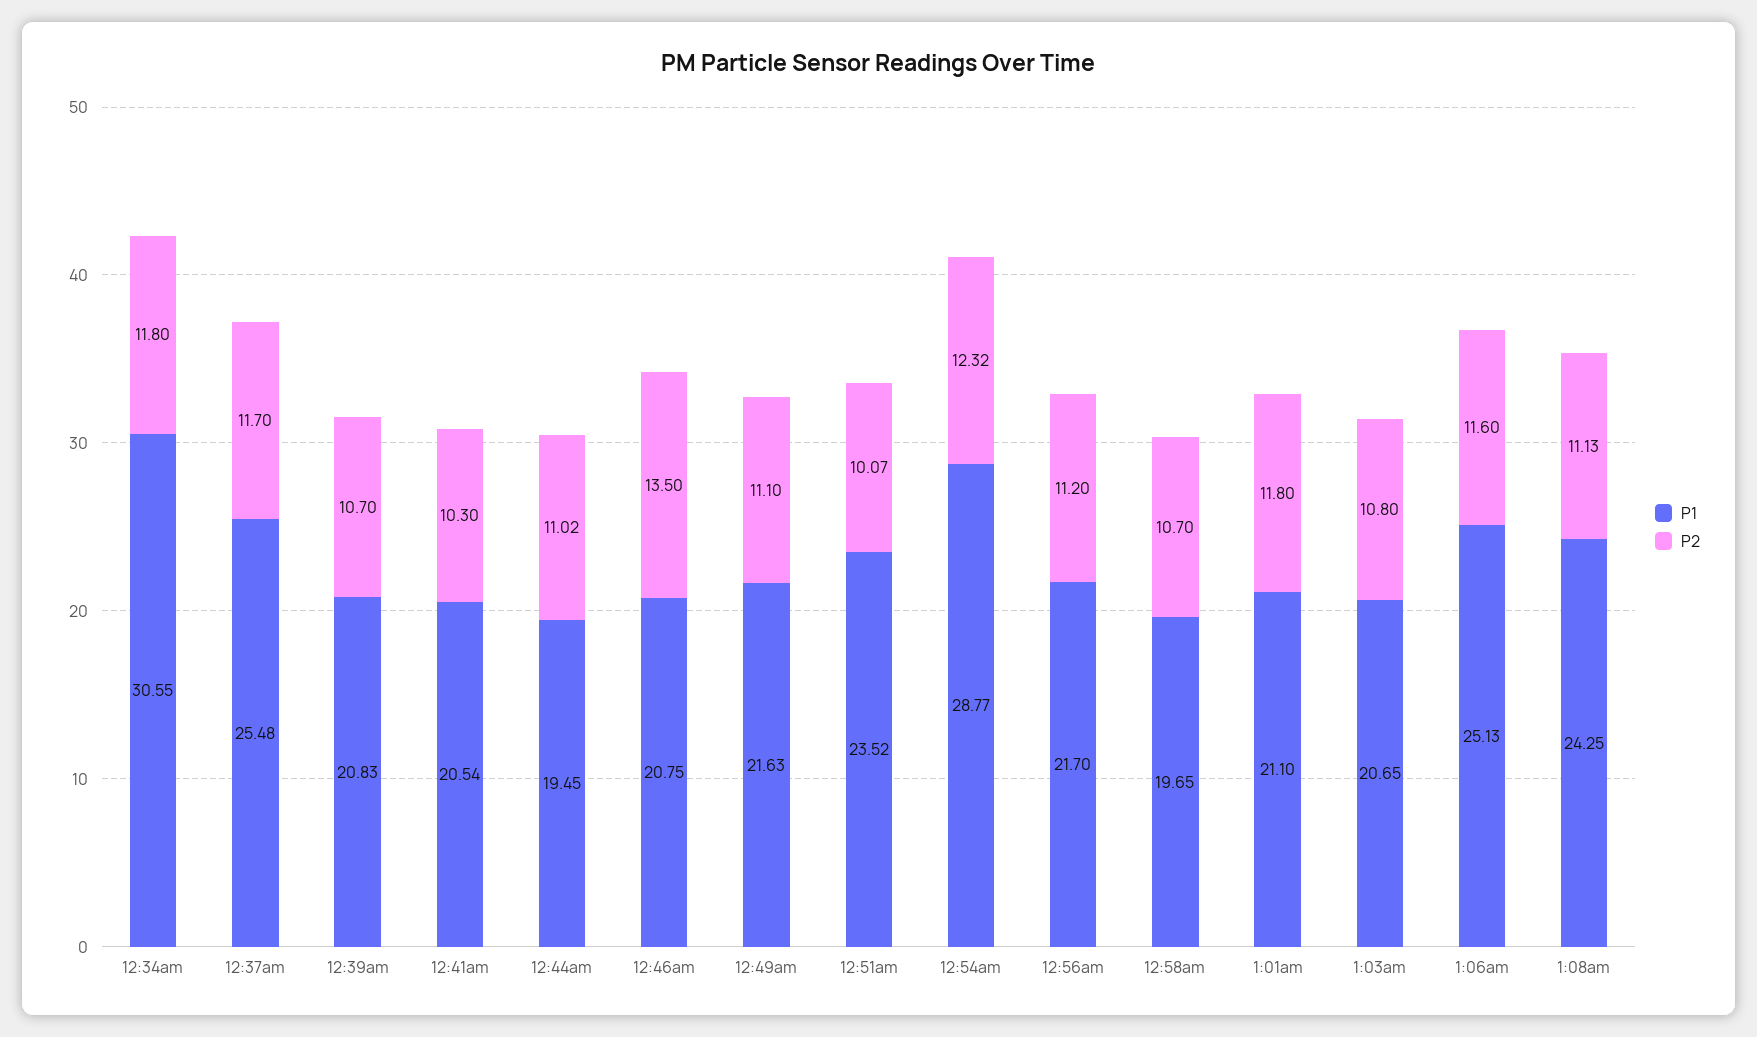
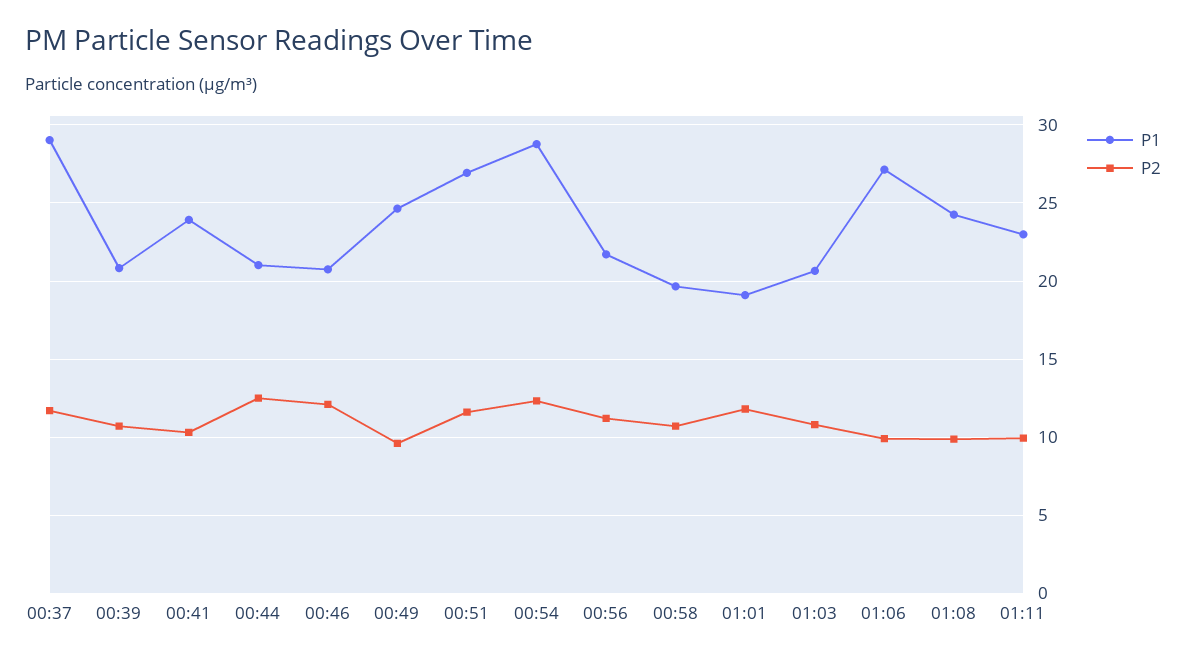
P1, 12:34am: 30.55 -> none
P2, 12:34am: 11.8 -> none
P1, 12:37am: 25.48 -> 29
P1, 12:41am: 20.54 -> 24
P1, 12:44am: 19.45 -> 21
P2, 12:44am: 11.02 -> 12.5
P2, 12:46am: 13.5 -> 12
P1, 12:49am: 21.63 -> 24.5
P2, 12:49am: 11.1 -> 9.5
P1, 12:51am: 23.52 -> 27
P2, 12:51am: 10.07 -> 11.5
P1, 1:01am: 21.1 -> 19
P1, 1:06am: 25.13 -> 27
P2, 1:06am: 11.6 -> 10
P2, 1:08am: 11.13 -> 10
P1, 01:11: none -> 23
P2, 01:11: none -> 10

